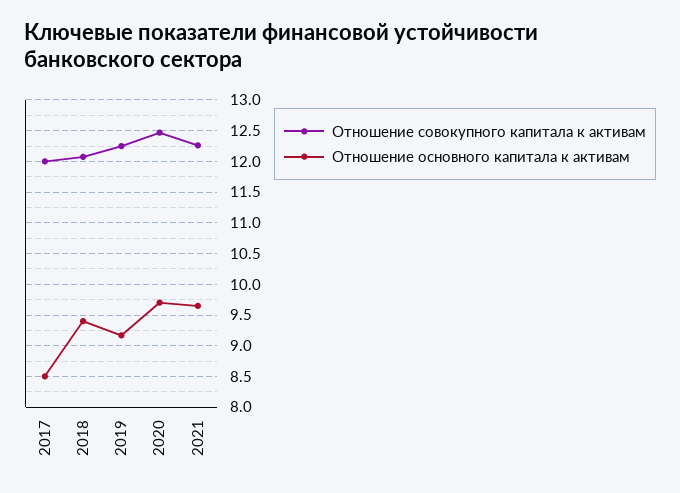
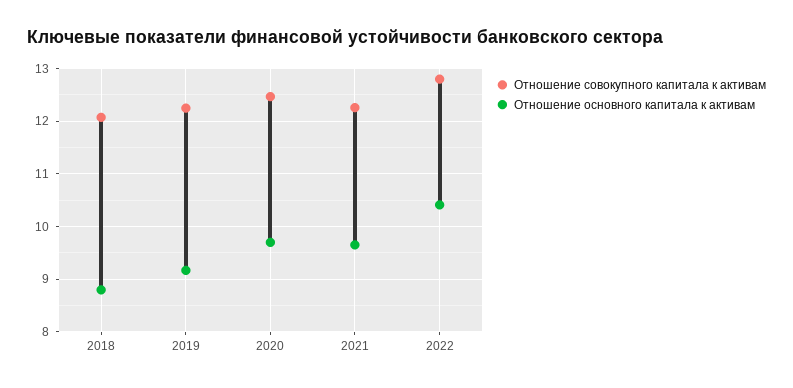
Отношение совокупного капитала к активам, 2017: 12 -> none
Отношение основного капитала к активам, 2017: 8.5 -> none
Отношение основного капитала к активам, 2018: 9.4 -> 8.8
Отношение совокупного капитала к активам, 2022: none -> 12.8
Отношение основного капитала к активам, 2022: none -> 10.4

